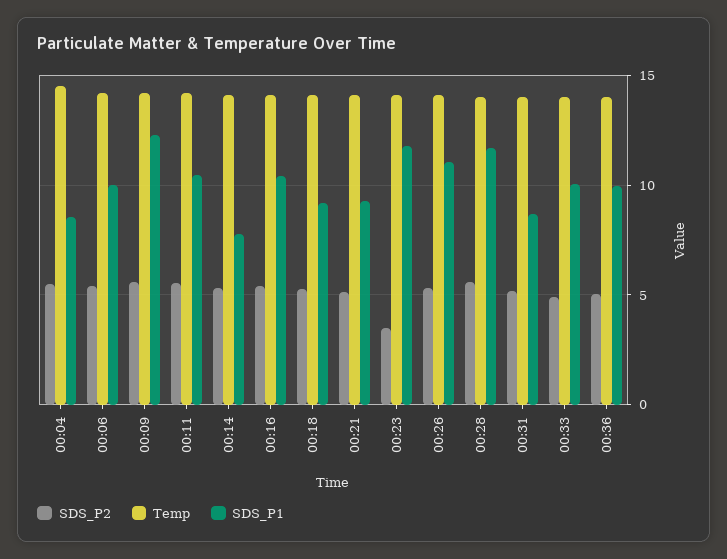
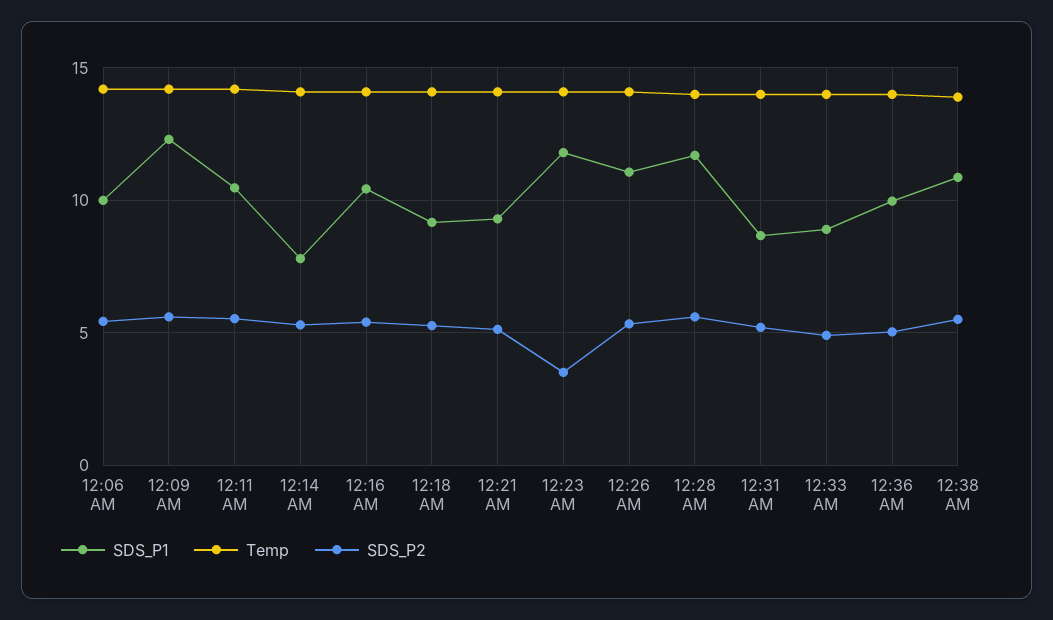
SDS_P2, 00:04: 5.5 -> none
Temp, 00:04: 14.5 -> none
SDS_P1, 00:04: 8.5 -> none
SDS_P1, 00:33: 10 -> 9
SDS_P1, 12:38 AM: none -> 11
Temp, 12:38 AM: none -> 14
SDS_P2, 12:38 AM: none -> 5.5

